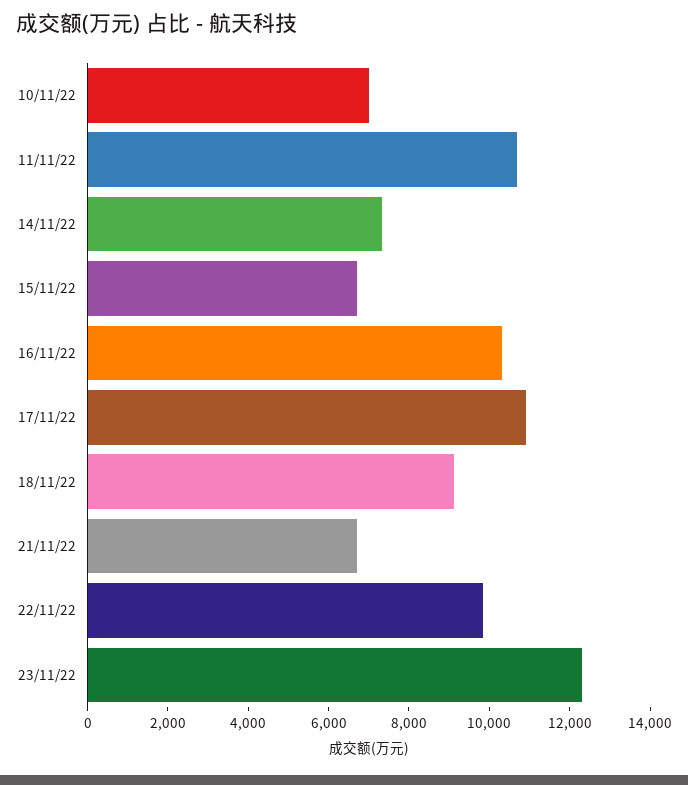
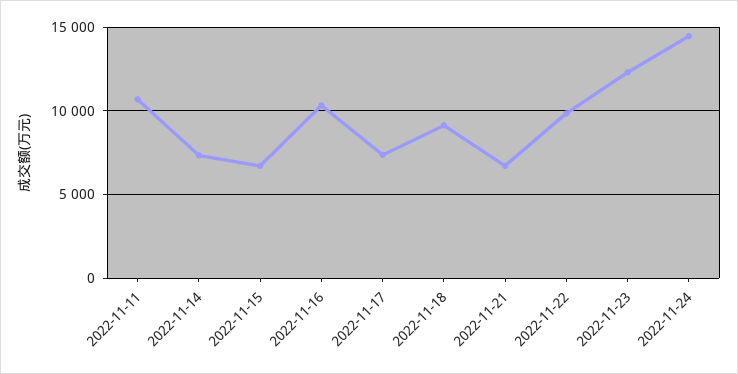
10/11/22: 7000 -> none
17/11/22: 11000 -> 7500
2022-11-24: none -> 14500

